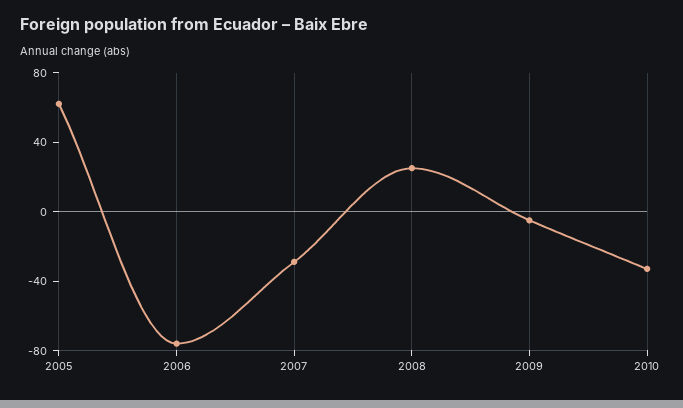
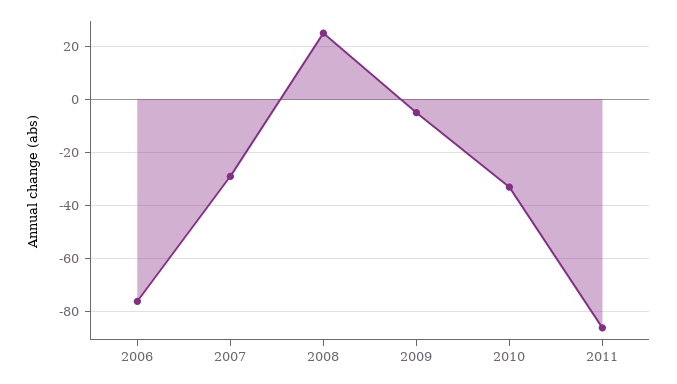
2005: 60 -> none
2011: none -> -85

